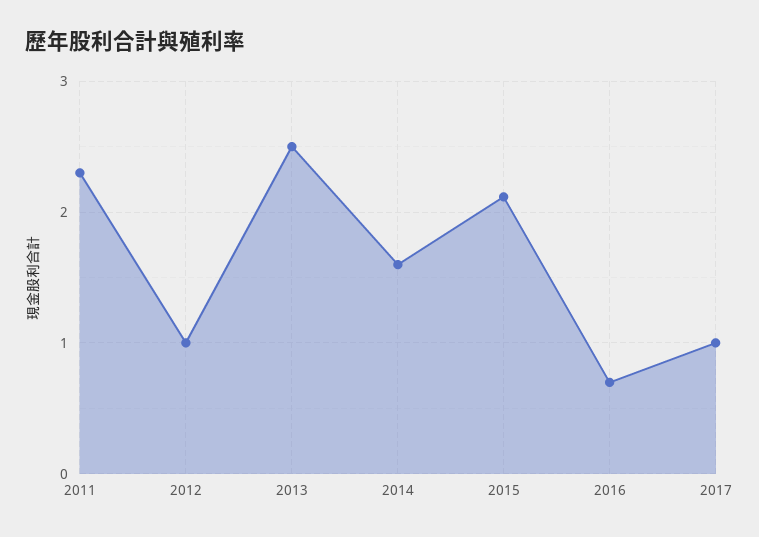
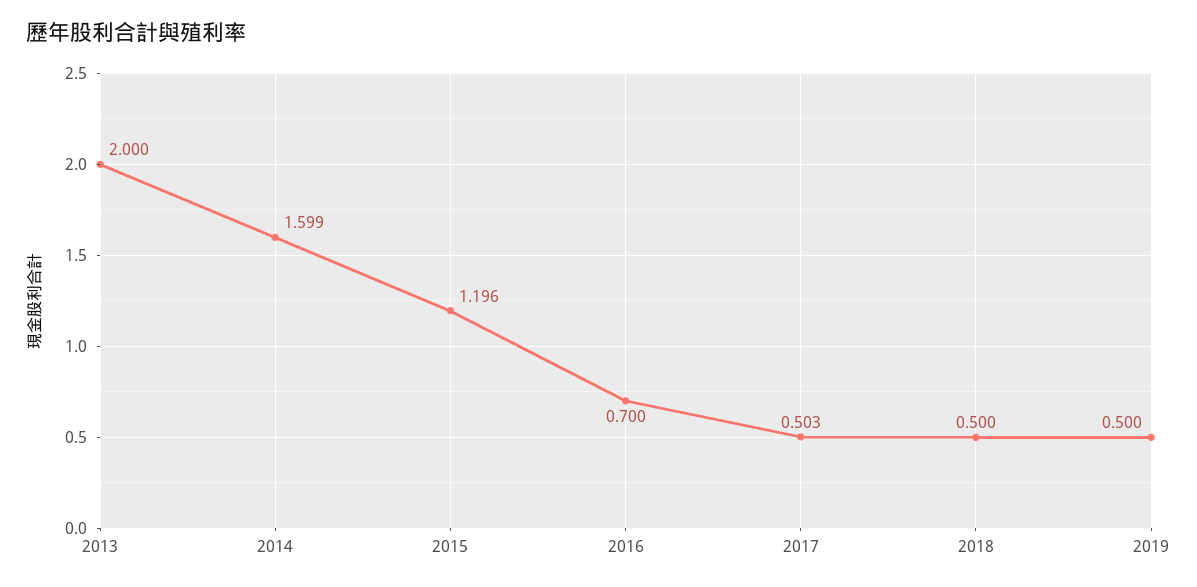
2011: 2.3 -> none
2012: 1 -> none
2013: 2.5 -> 2
2015: 2.1 -> 1.196
2017: 1 -> 0.503
2018: none -> 0.5
2019: none -> 0.5

